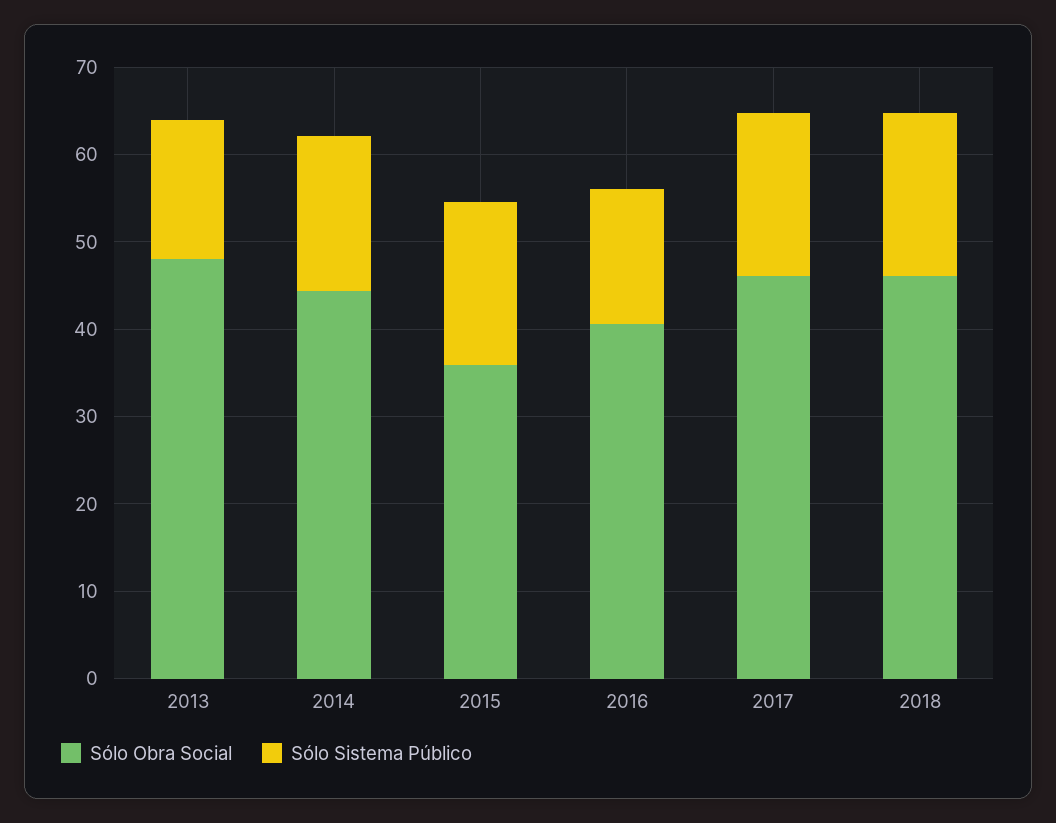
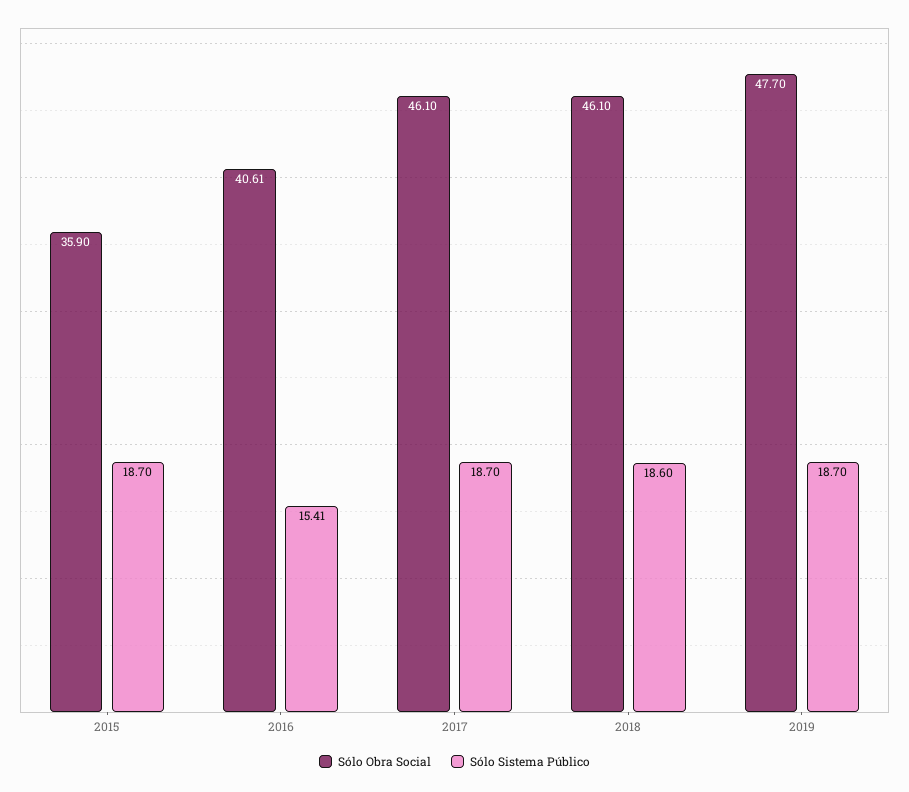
Sólo Obra Social, 2013: 48 -> none
Sólo Sistema Público, 2013: 16 -> none
Sólo Obra Social, 2014: 44 -> none
Sólo Sistema Público, 2014: 18 -> none
Sólo Obra Social, 2019: none -> 47.7
Sólo Sistema Público, 2019: none -> 18.7

